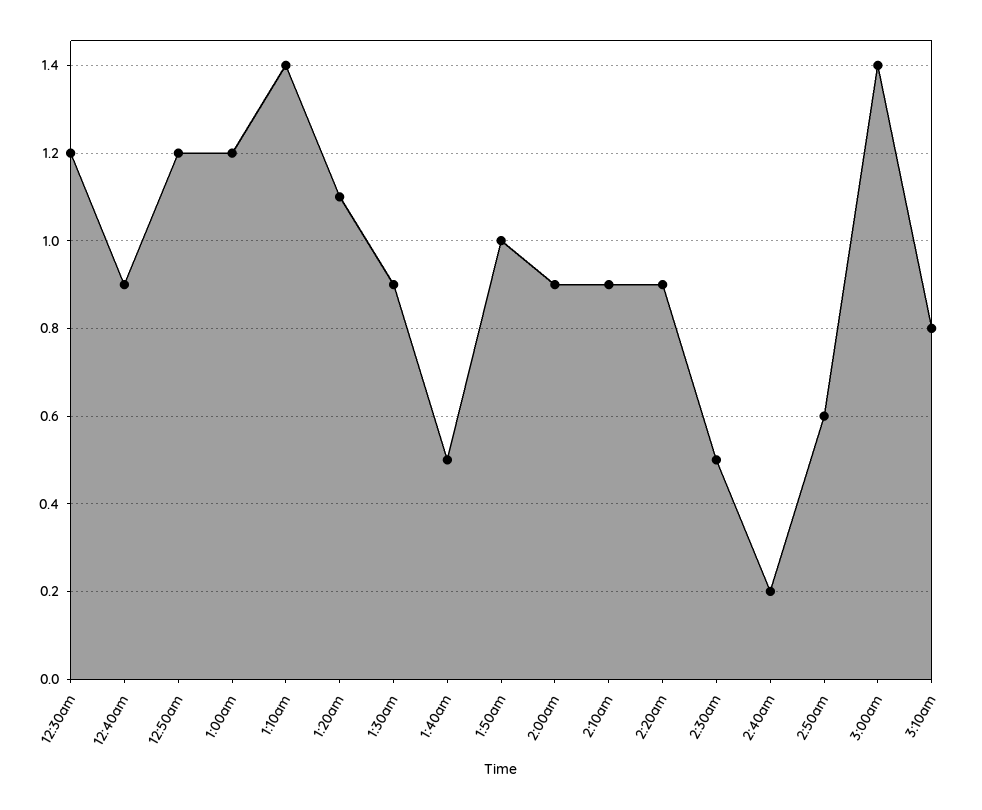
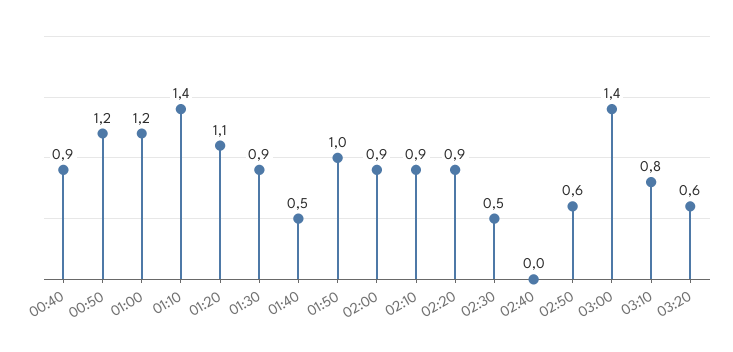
12:30am: 1.2 -> none
2:40am: 0.2 -> 0
03:20: none -> 0.6

